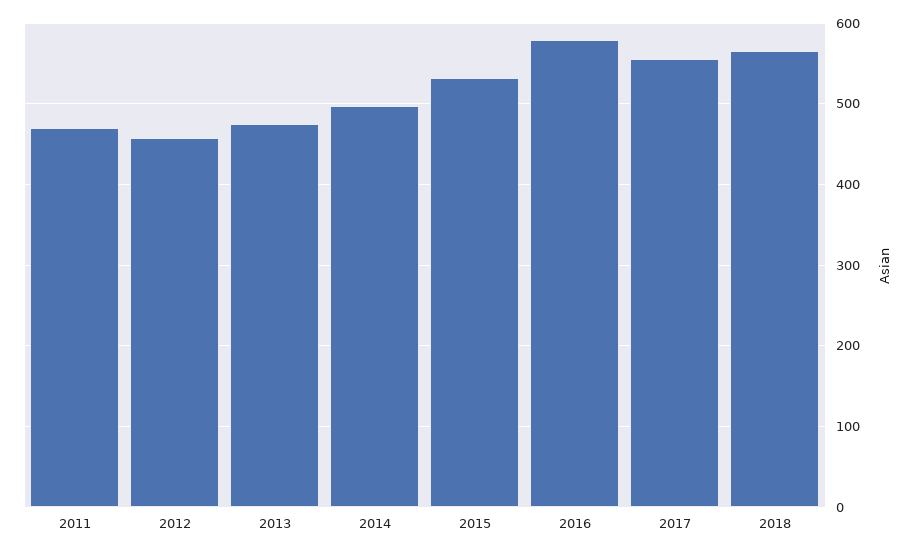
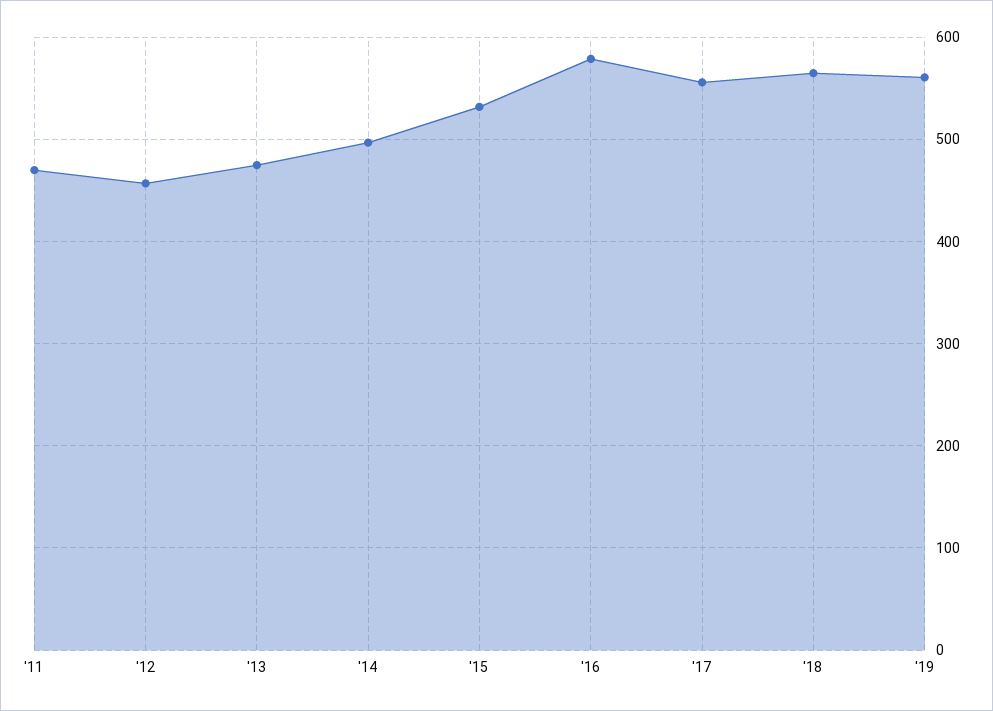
'19: none -> 560

